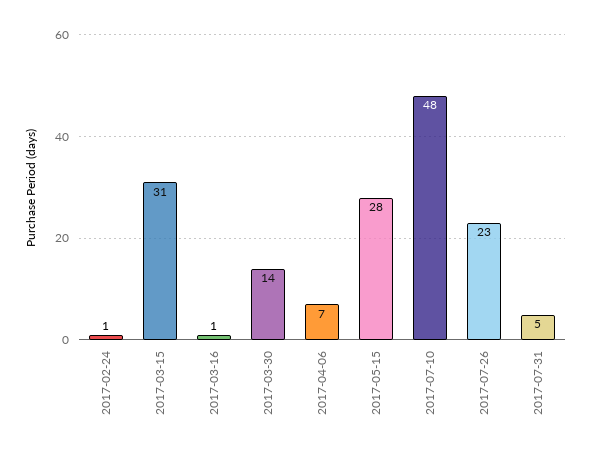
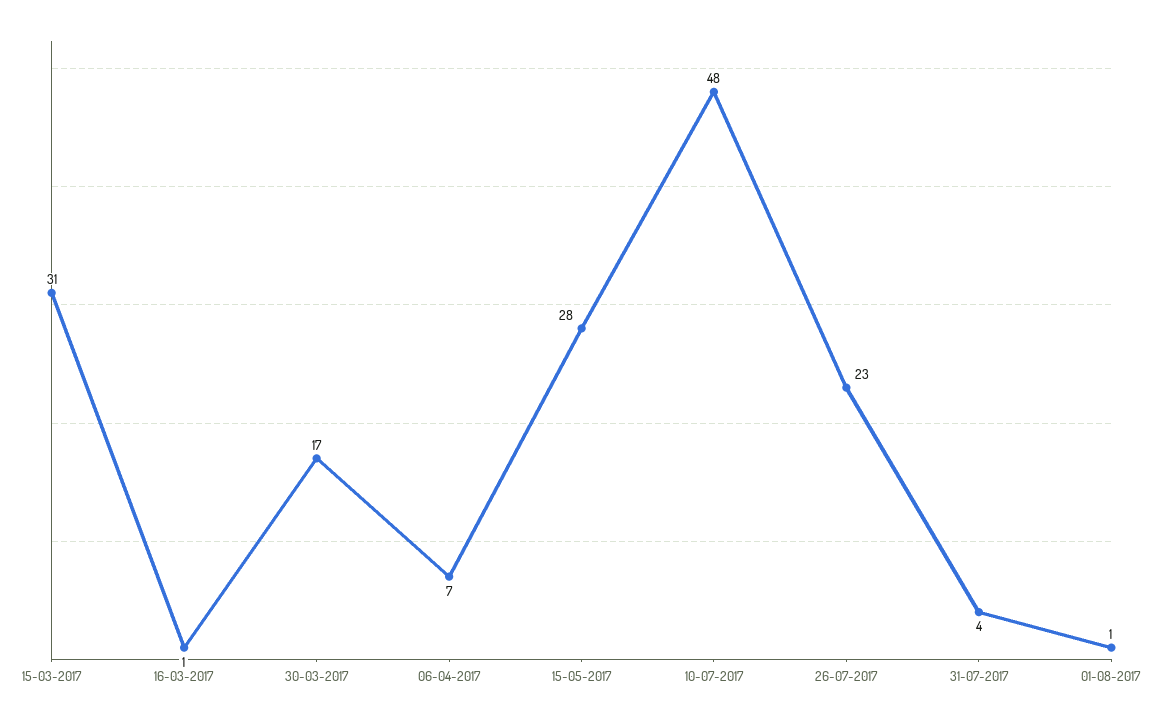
2017-02-24: 1 -> none
2017-03-30: 14 -> 17
2017-07-31: 5 -> 4
01-08-2017: none -> 1

